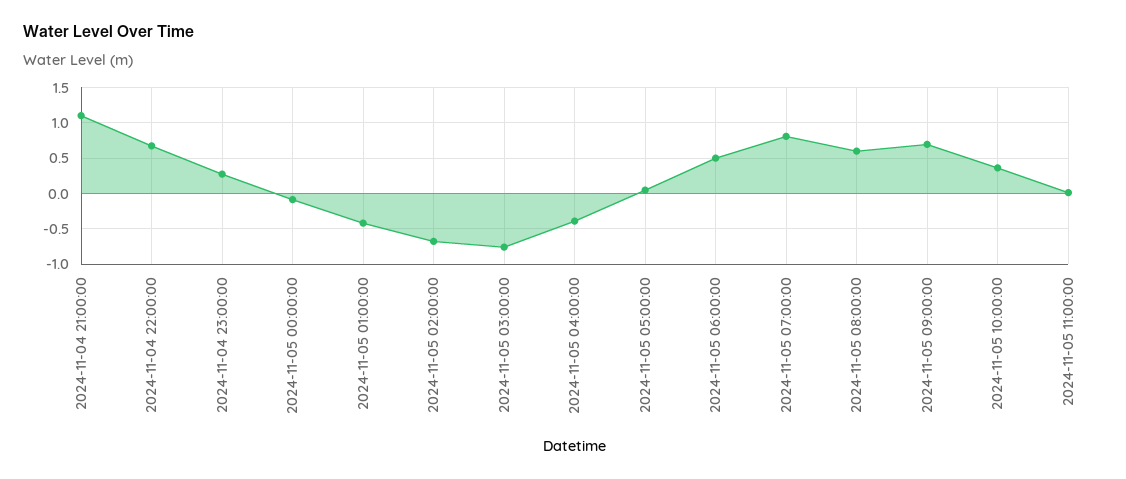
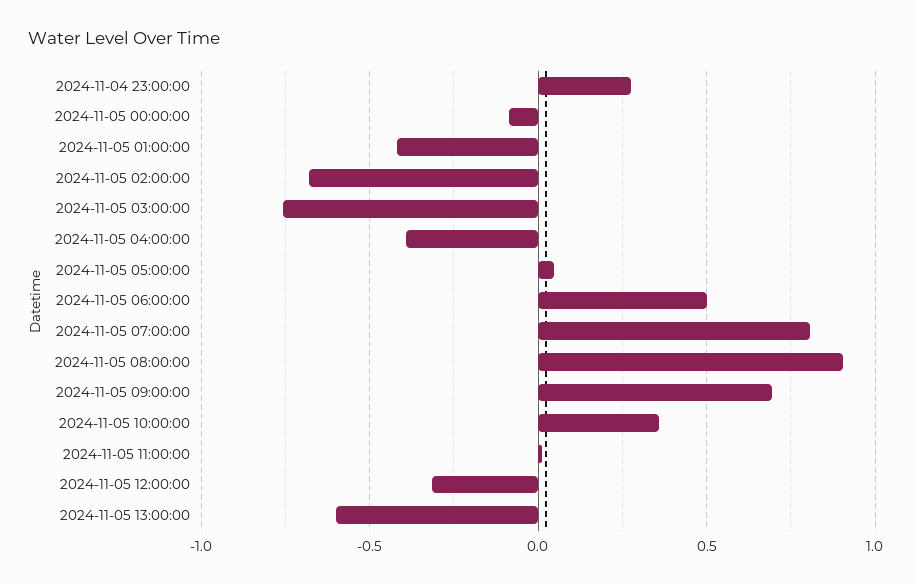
2024-11-04 21:00:00: 1.1 -> none
2024-11-04 22:00:00: 0.7 -> none
2024-11-05 08:00:00: 0.6 -> 0.9
2024-11-05 12:00:00: none -> -0.3
2024-11-05 13:00:00: none -> -0.6

